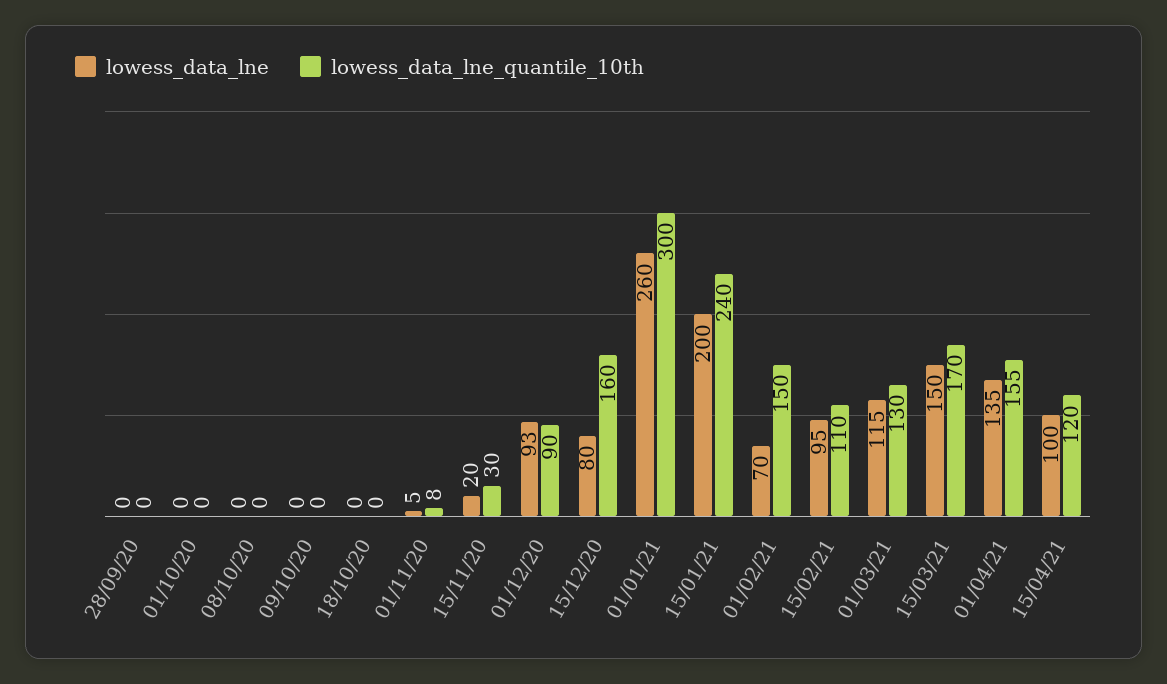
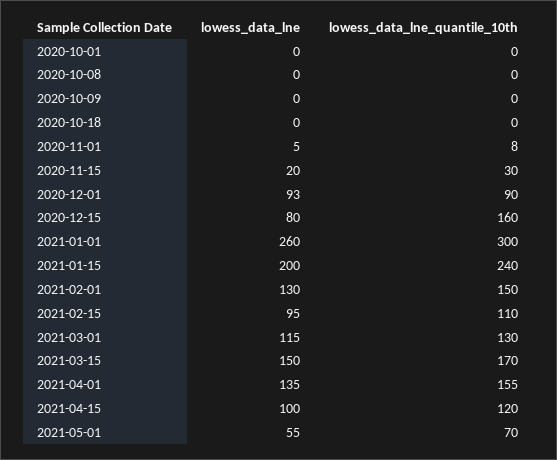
lowess_data_lne, 28/09/20: 0 -> none
lowess_data_lne_quantile_10th, 28/09/20: 0 -> none
lowess_data_lne, 01/02/21: 70 -> 130
lowess_data_lne, 2021-05-01: none -> 55
lowess_data_lne_quantile_10th, 2021-05-01: none -> 70

